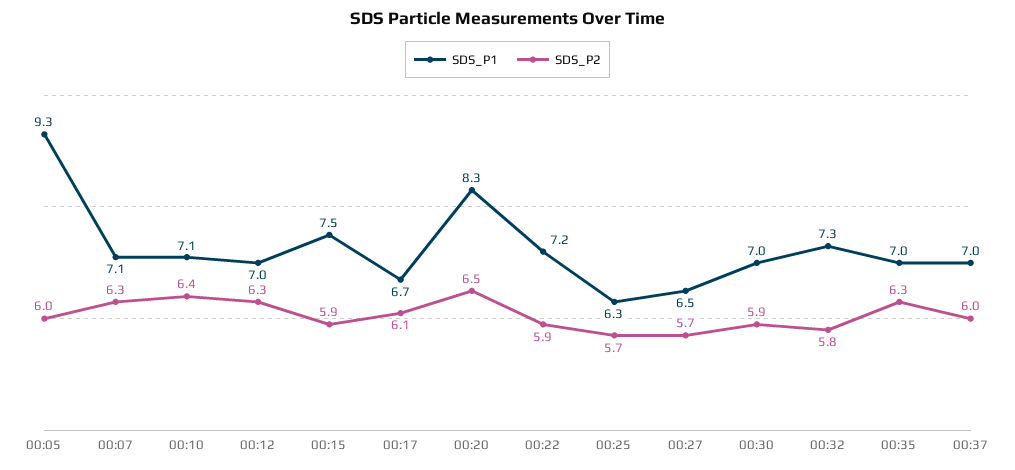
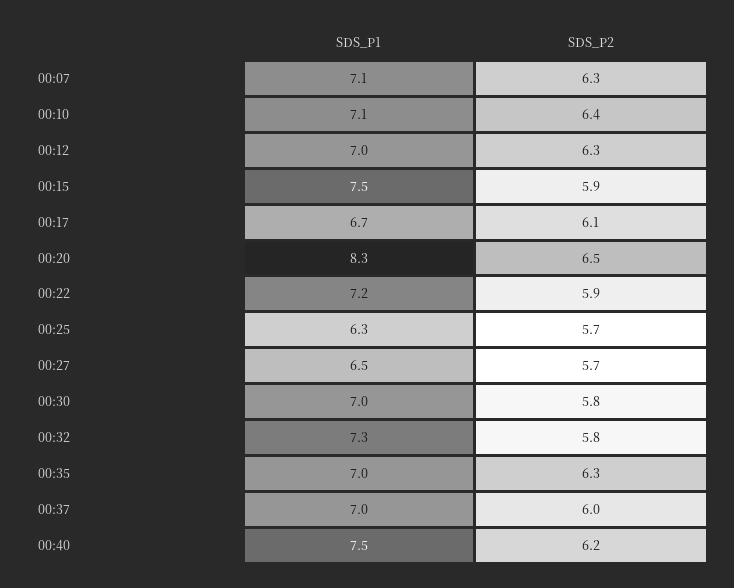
SDS_P1, 00:05: 9.3 -> none
SDS_P2, 00:05: 6 -> none
SDS_P2, 00:30: 5.9 -> 5.8
SDS_P1, 00:40: none -> 7.5
SDS_P2, 00:40: none -> 6.2

